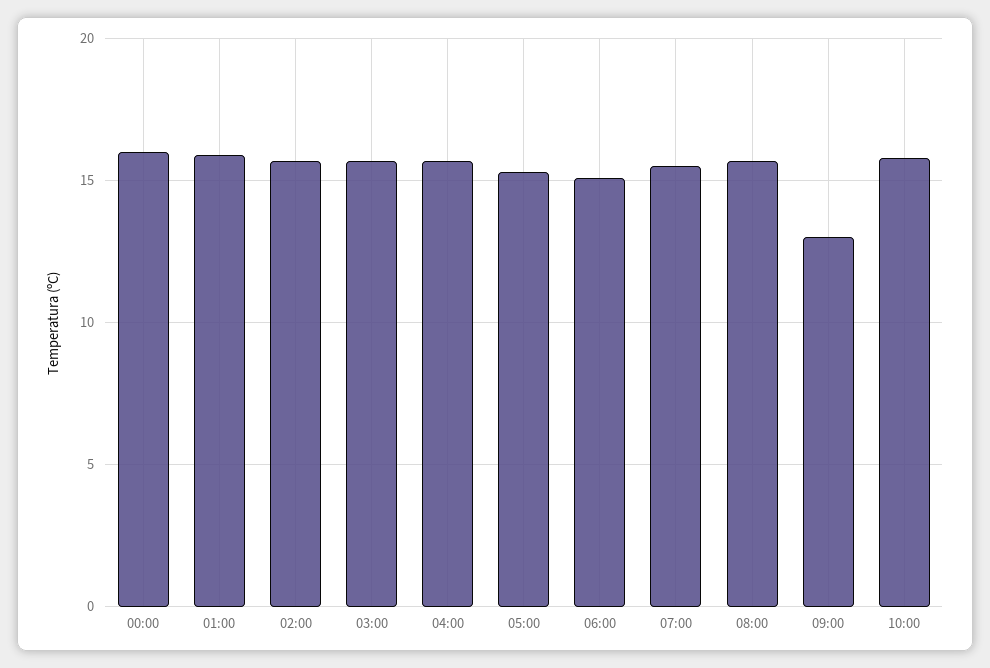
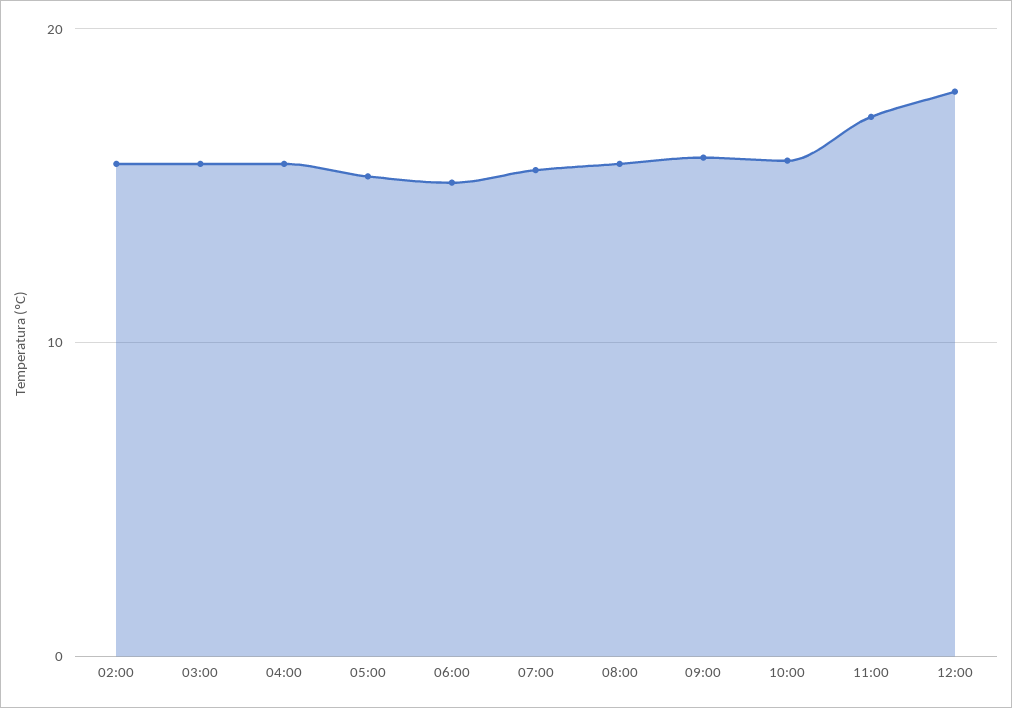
00:00: 16 -> none
01:00: 16 -> none
09:00: 13 -> 16
11:00: none -> 17
12:00: none -> 18

